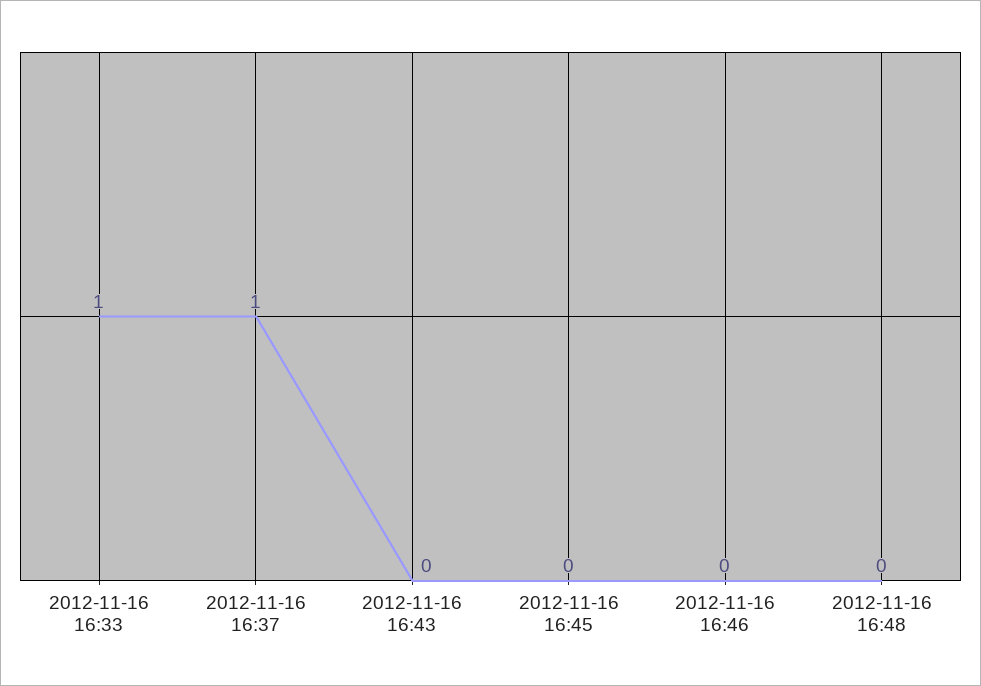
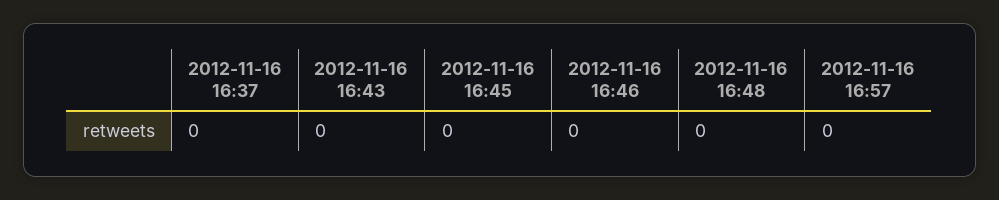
2012-11-16 16:33: 1 -> none
2012-11-16 16:37: 1 -> 0
2012-11-16 16:57: none -> 0

